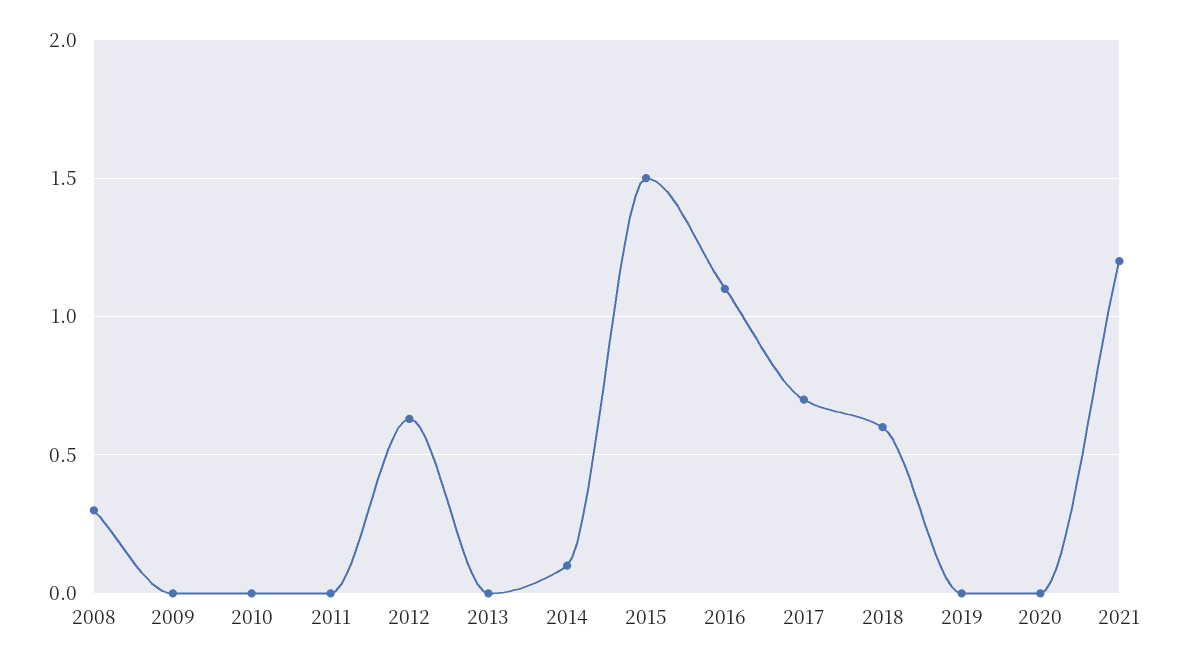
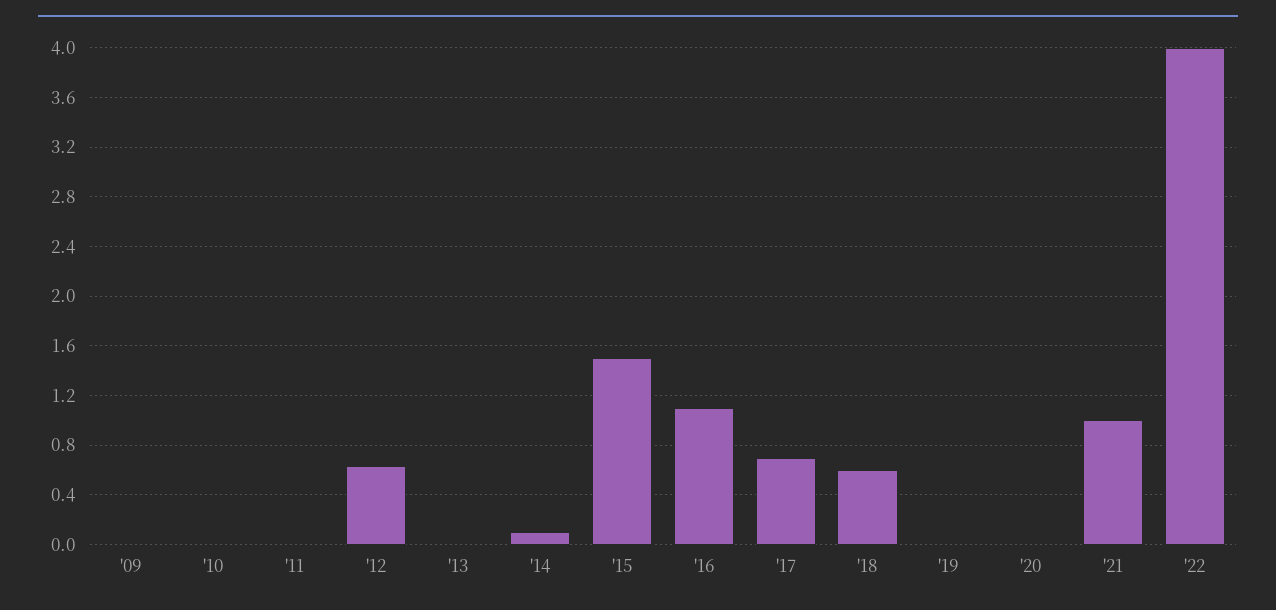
2008: 0.3 -> none
2021: 1.2 -> 1
'22: none -> 4

